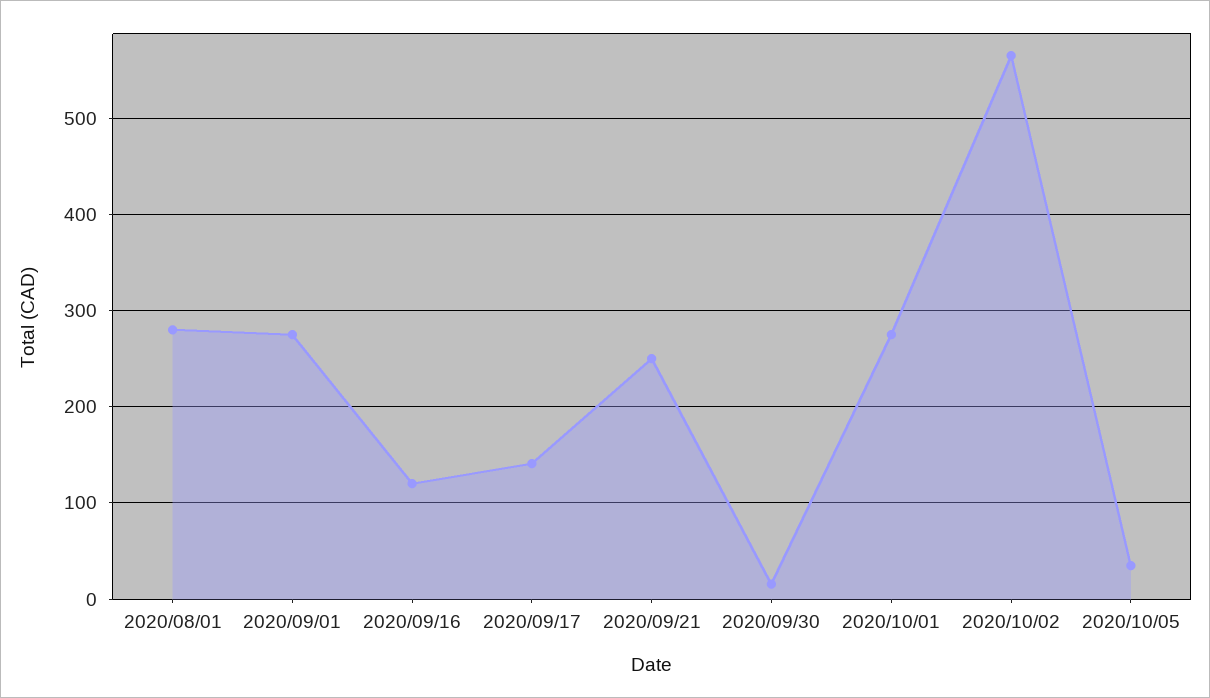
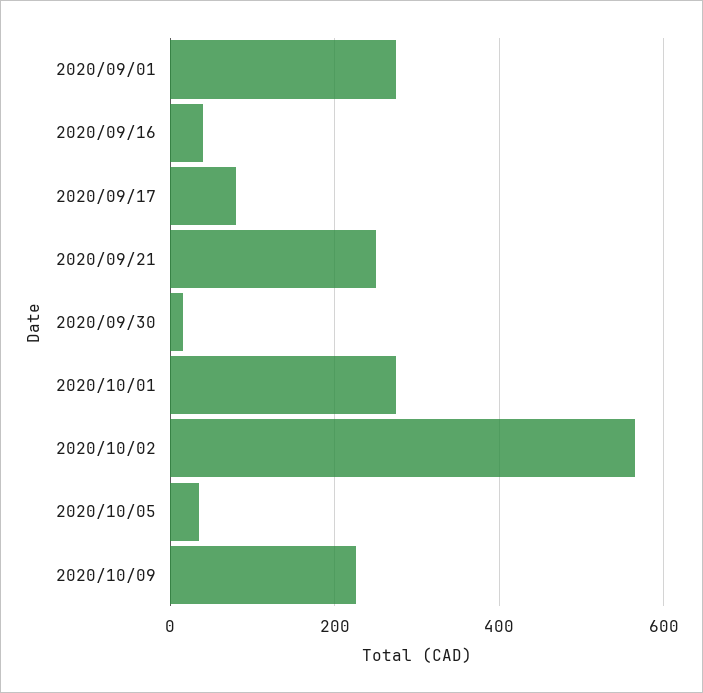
2020/08/01: 280 -> none
2020/09/16: 120 -> 40
2020/09/17: 140 -> 80
2020/10/09: none -> 220

